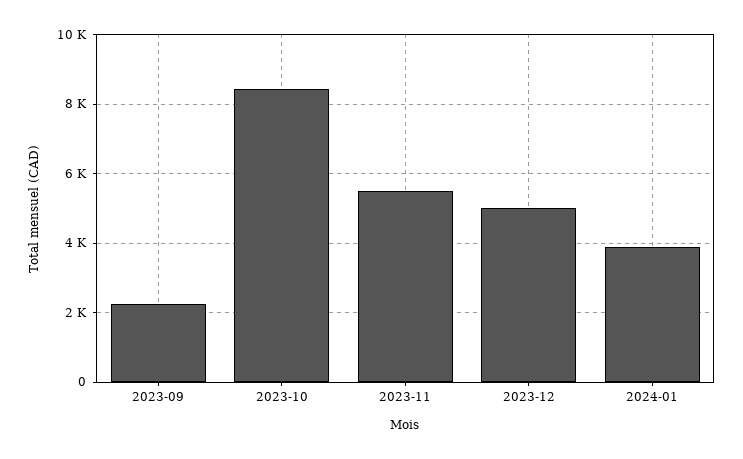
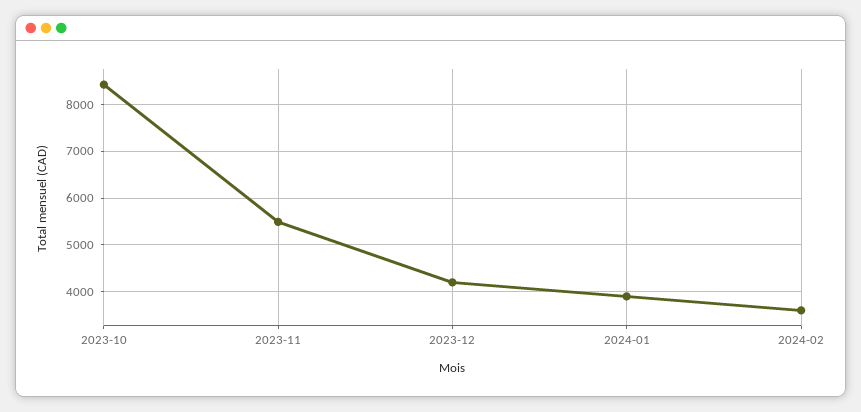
2023-09: 2200 -> none
2023-12: 5000 -> 4200
2024-02: none -> 3600

